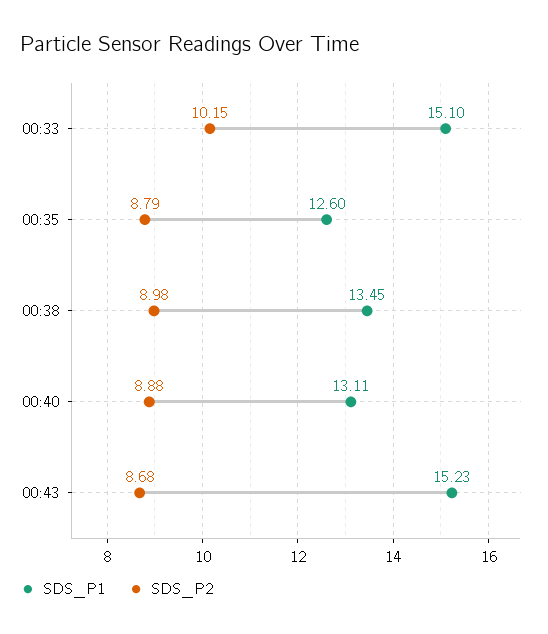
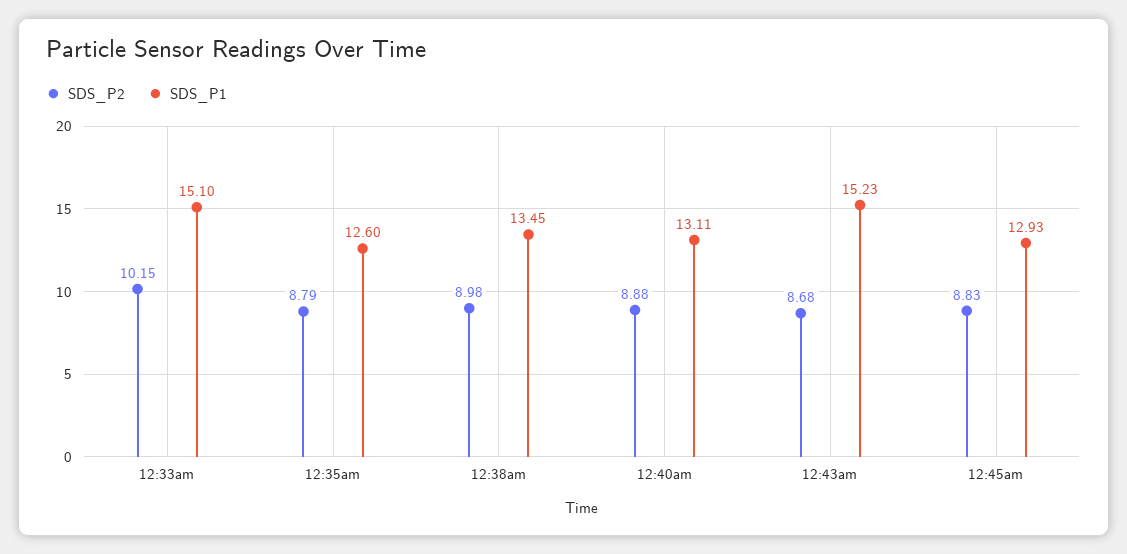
SDS_P2, 12:45am: none -> 8.83
SDS_P1, 12:45am: none -> 12.93

